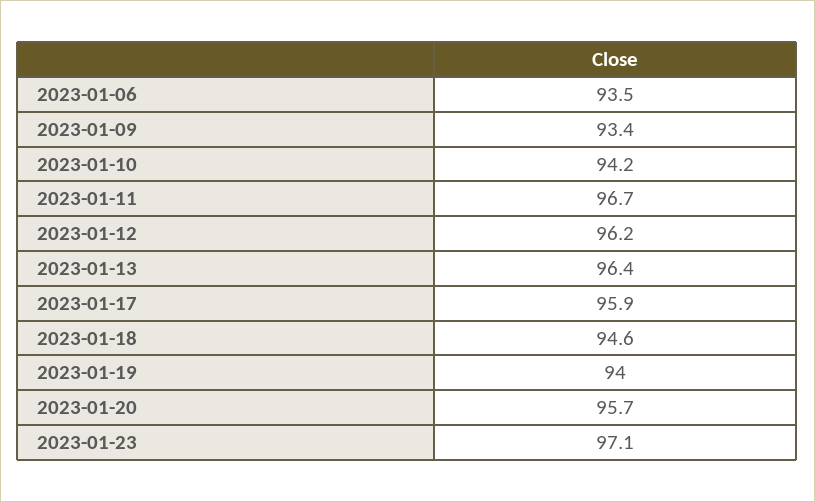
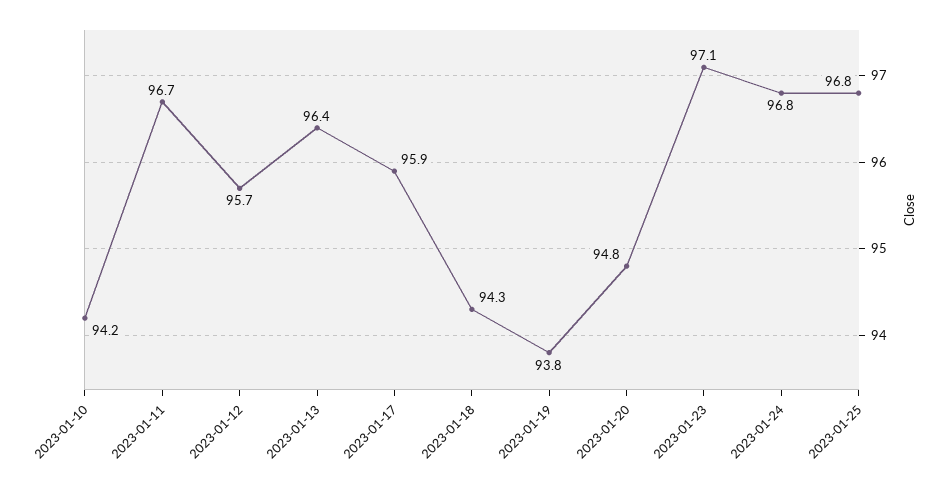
2023-01-06: 93.5 -> none
2023-01-09: 93.4 -> none
2023-01-12: 96.2 -> 95.7
2023-01-18: 94.6 -> 94.3
2023-01-19: 94 -> 93.8
2023-01-20: 95.7 -> 94.8
2023-01-24: none -> 96.8
2023-01-25: none -> 96.8

